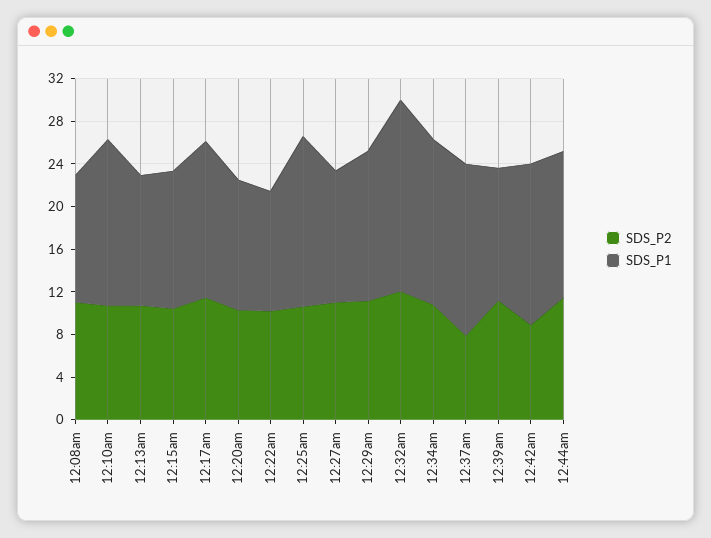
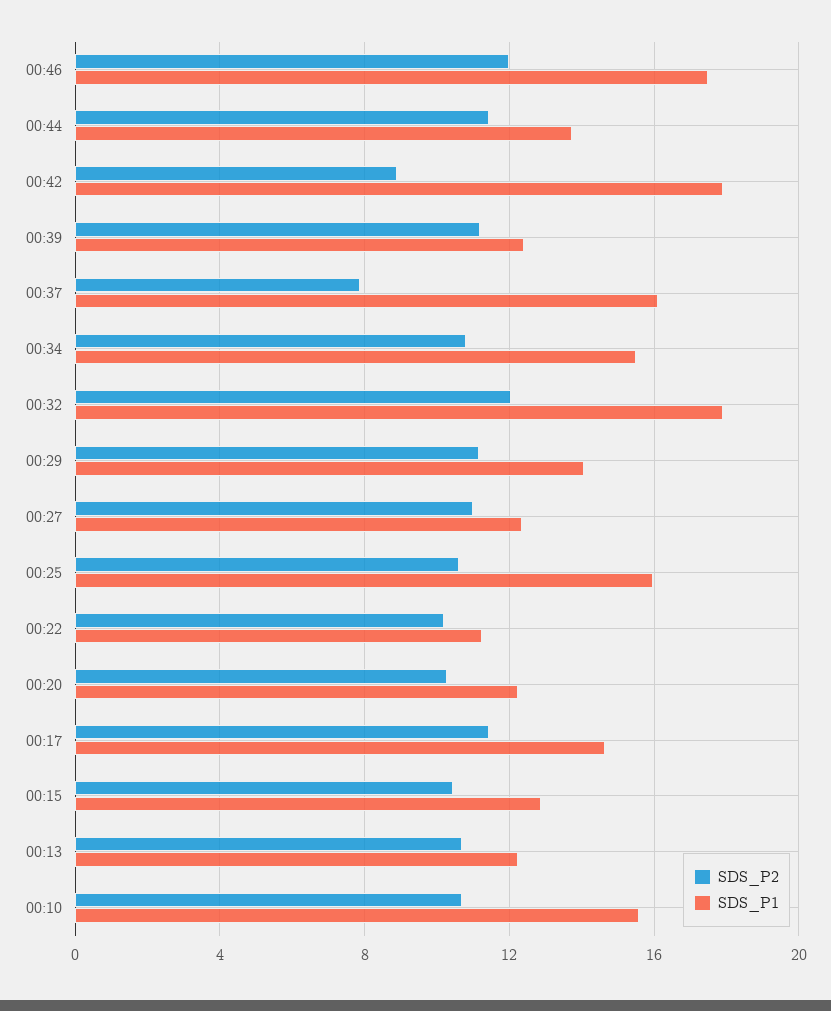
SDS_P2, 12:08am: 11 -> none
SDS_P1, 12:08am: 12 -> none
SDS_P1, 12:42am: 15 -> 18
SDS_P2, 00:46: none -> 12
SDS_P1, 00:46: none -> 17.5

